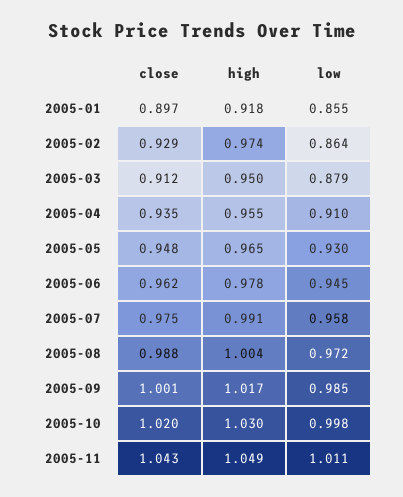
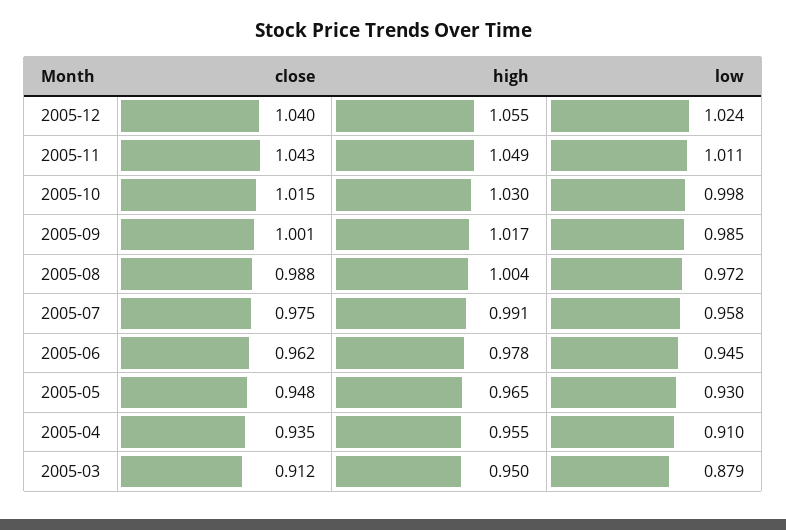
close, 2005-01: 0.897 -> none
high, 2005-01: 0.918 -> none
low, 2005-01: 0.855 -> none
close, 2005-02: 0.929 -> none
high, 2005-02: 0.974 -> none
low, 2005-02: 0.864 -> none
close, 2005-10: 1.02 -> 1.015
close, 2005-12: none -> 1.04
high, 2005-12: none -> 1.055
low, 2005-12: none -> 1.024

